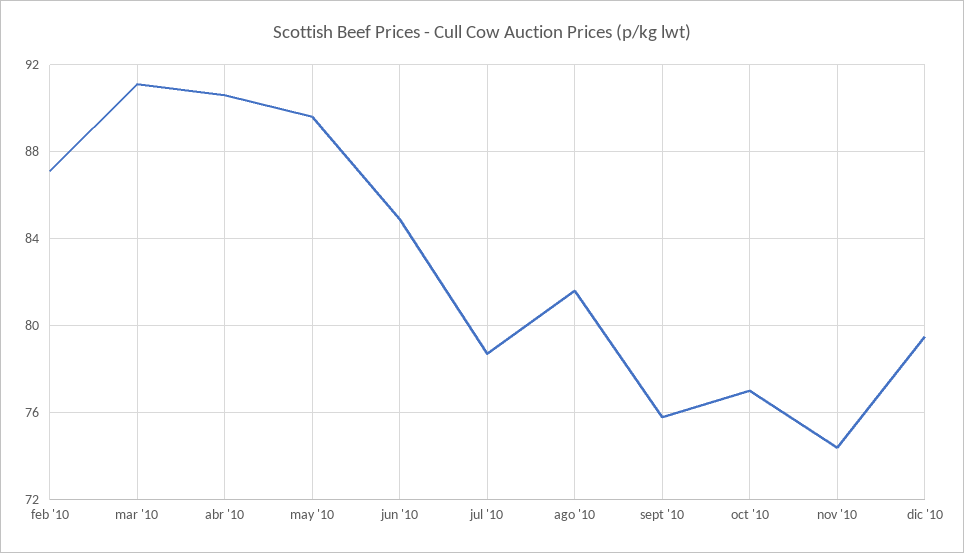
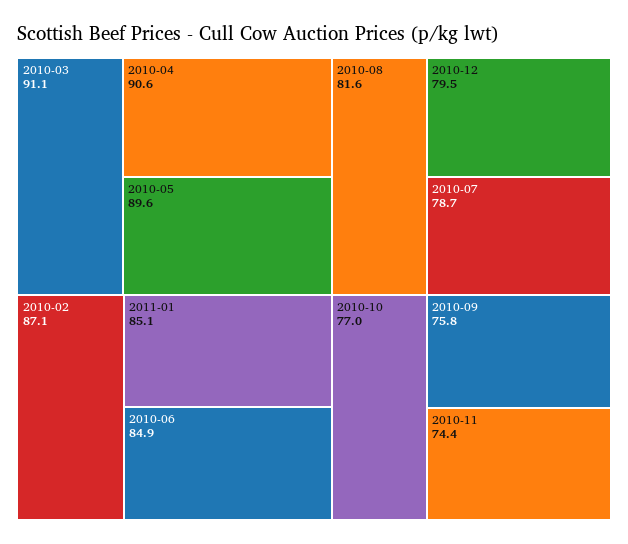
2011-01: none -> 85.1

